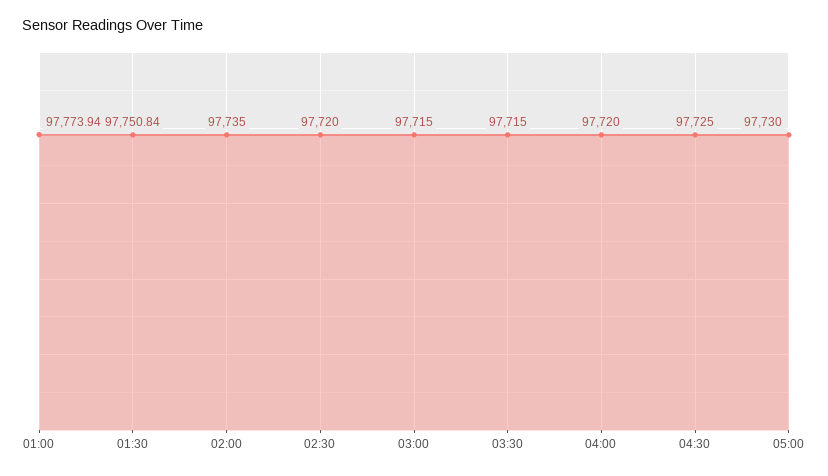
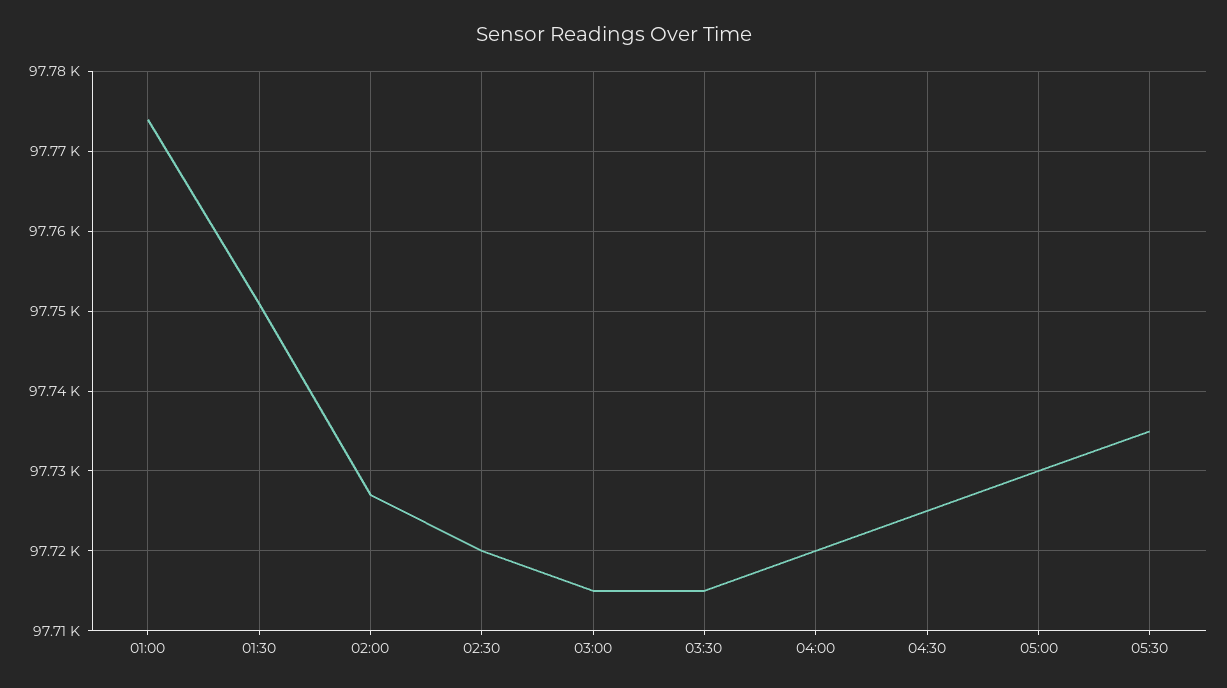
02:00: 97735 -> 97727
05:30: none -> 97735

